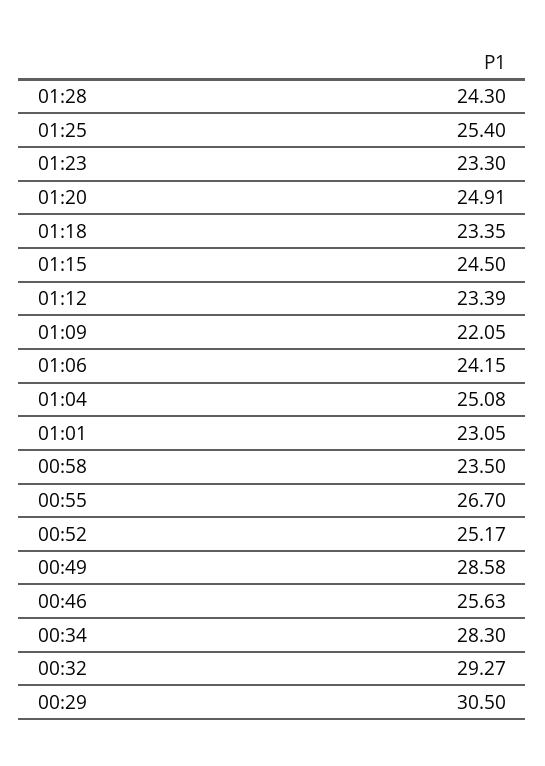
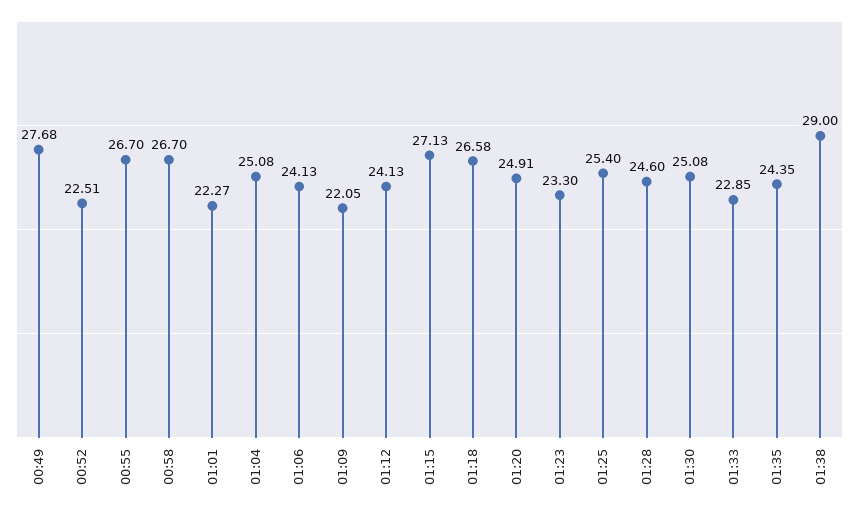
01:28: 24.3 -> 24.6
01:18: 23.35 -> 26.58
01:15: 24.5 -> 27.13
01:12: 23.39 -> 24.13
01:06: 24.15 -> 24.13
01:01: 23.05 -> 22.27
00:58: 23.5 -> 26.7
00:52: 25.17 -> 22.51
00:49: 28.58 -> 27.68
00:46: 25.63 -> none
00:34: 28.3 -> none
00:32: 29.27 -> none
00:29: 30.5 -> none
01:30: none -> 25.08
01:33: none -> 22.85
01:35: none -> 24.35
01:38: none -> 29

